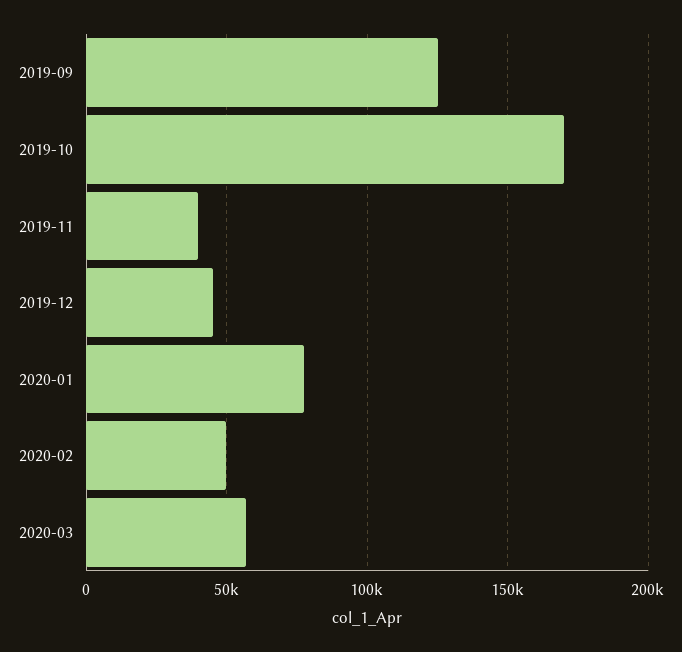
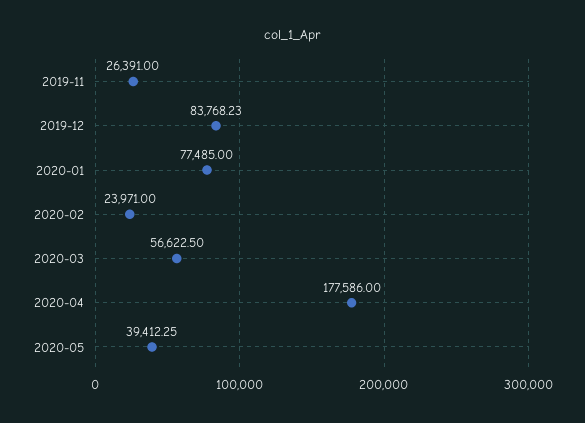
2019-09: 125000 -> none
2019-10: 170000 -> none
2019-11: 40000 -> 26391
2019-12: 45000 -> 83768.23
2020-02: 50000 -> 23971
2020-04: none -> 177586
2020-05: none -> 39412.25

